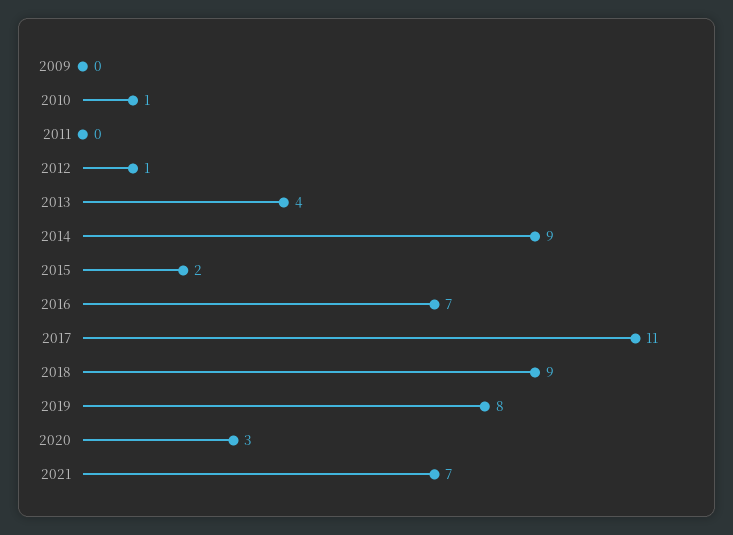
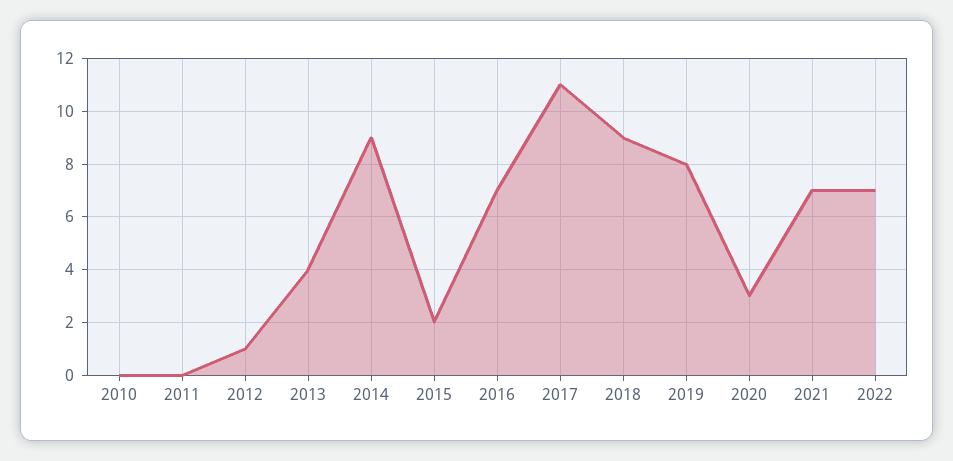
2009: 0 -> none
2010: 1 -> 0
2022: none -> 7

